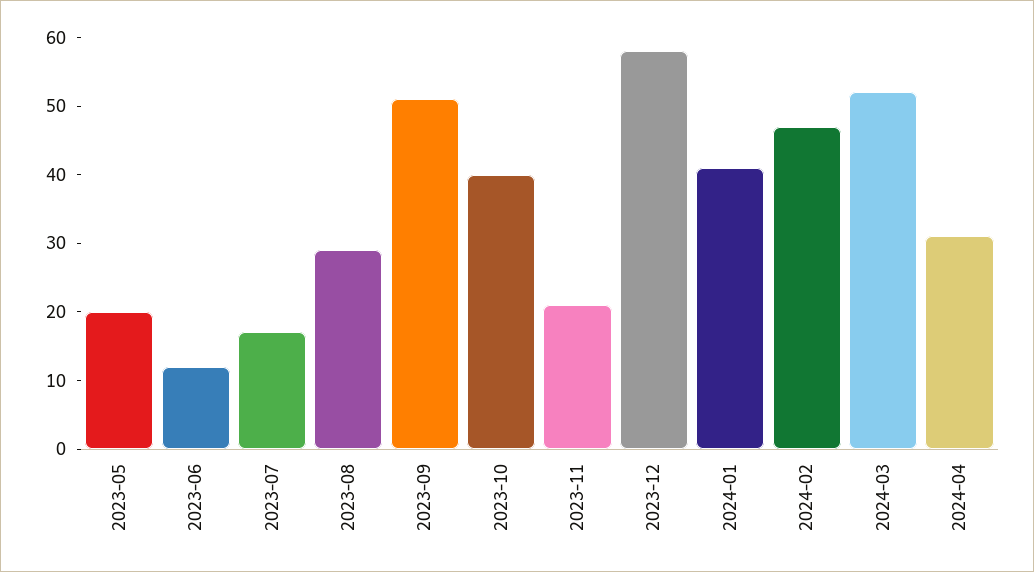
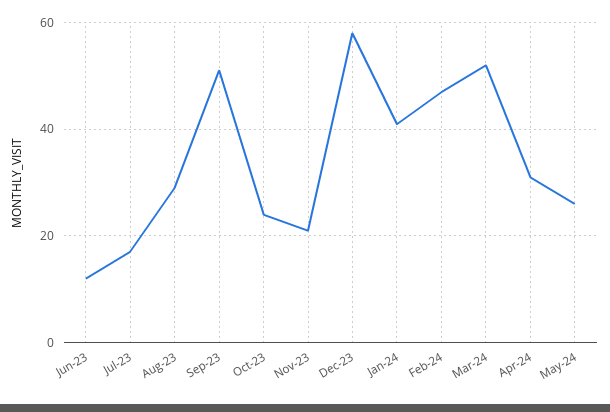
2023-05: 20 -> none
2023-10: 40 -> 25
May-24: none -> 25

